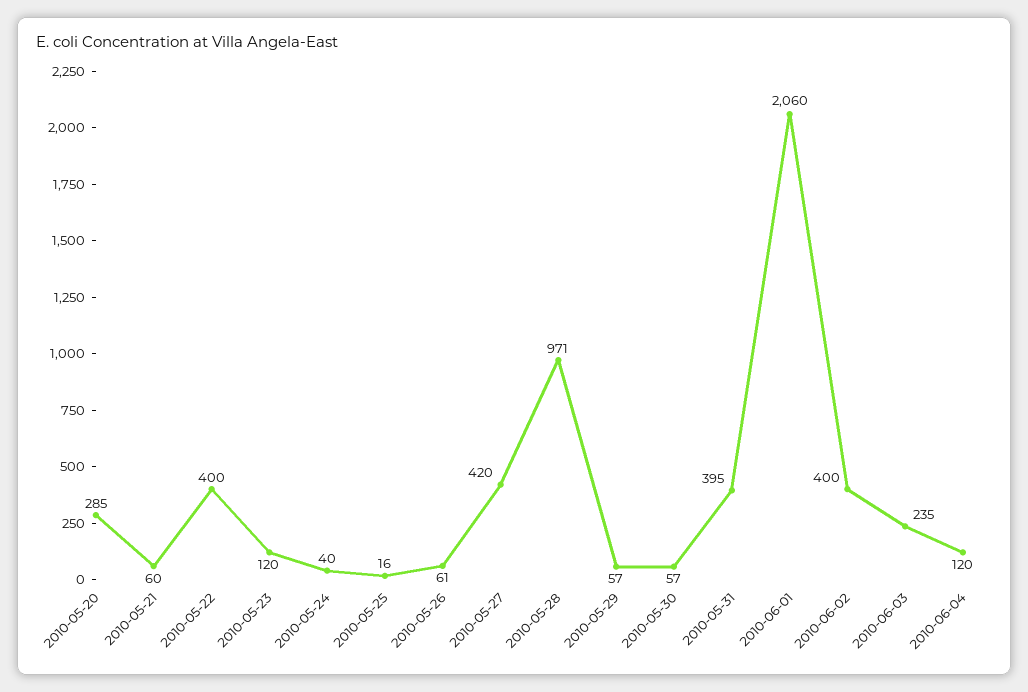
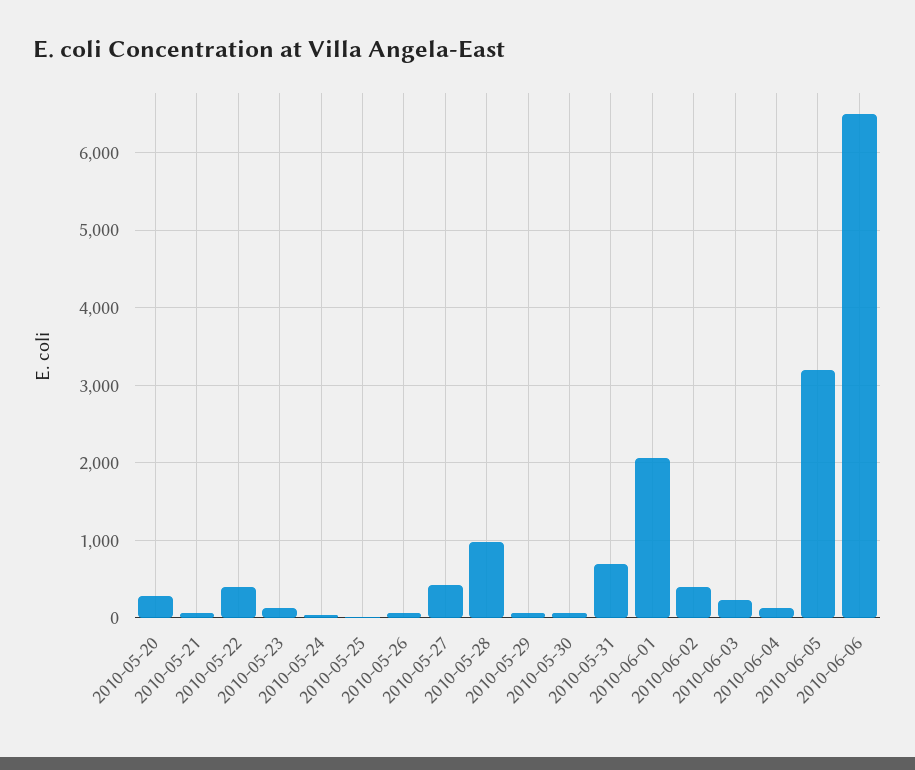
2010-05-31: 395 -> 700
2010-06-05: none -> 3200
2010-06-06: none -> 6500

